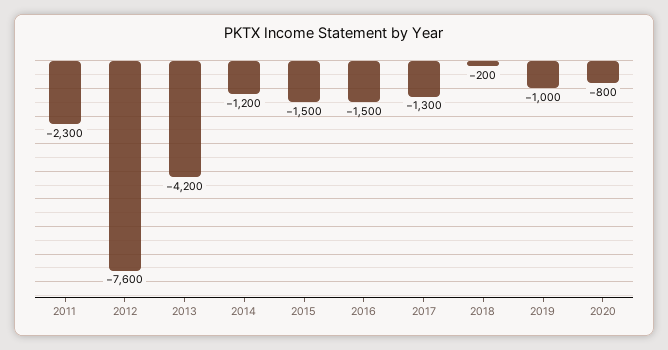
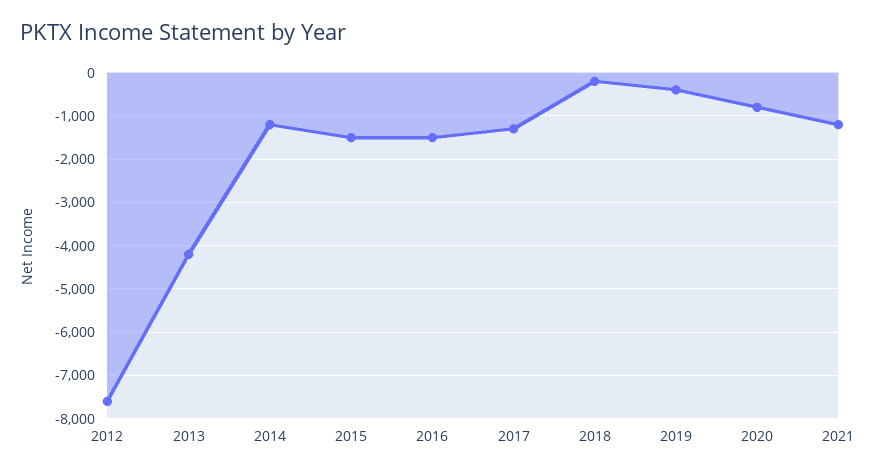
2011: -2300 -> none
2019: -1000 -> -400
2021: none -> -1200

